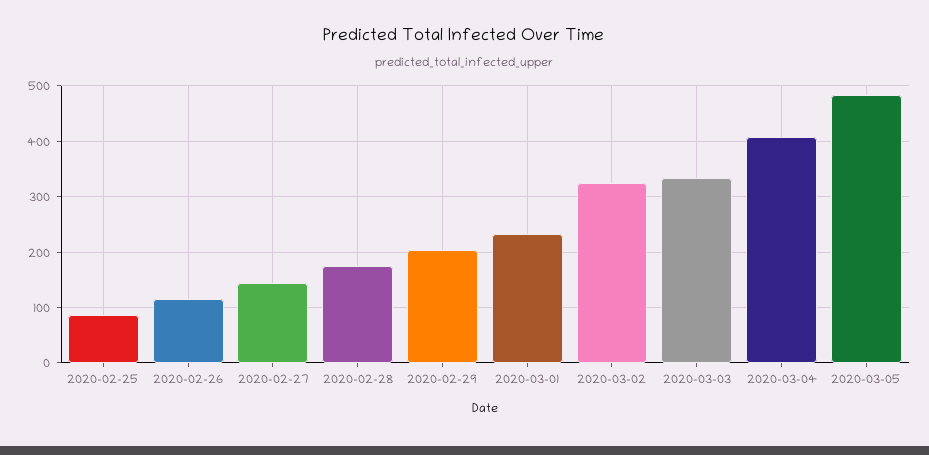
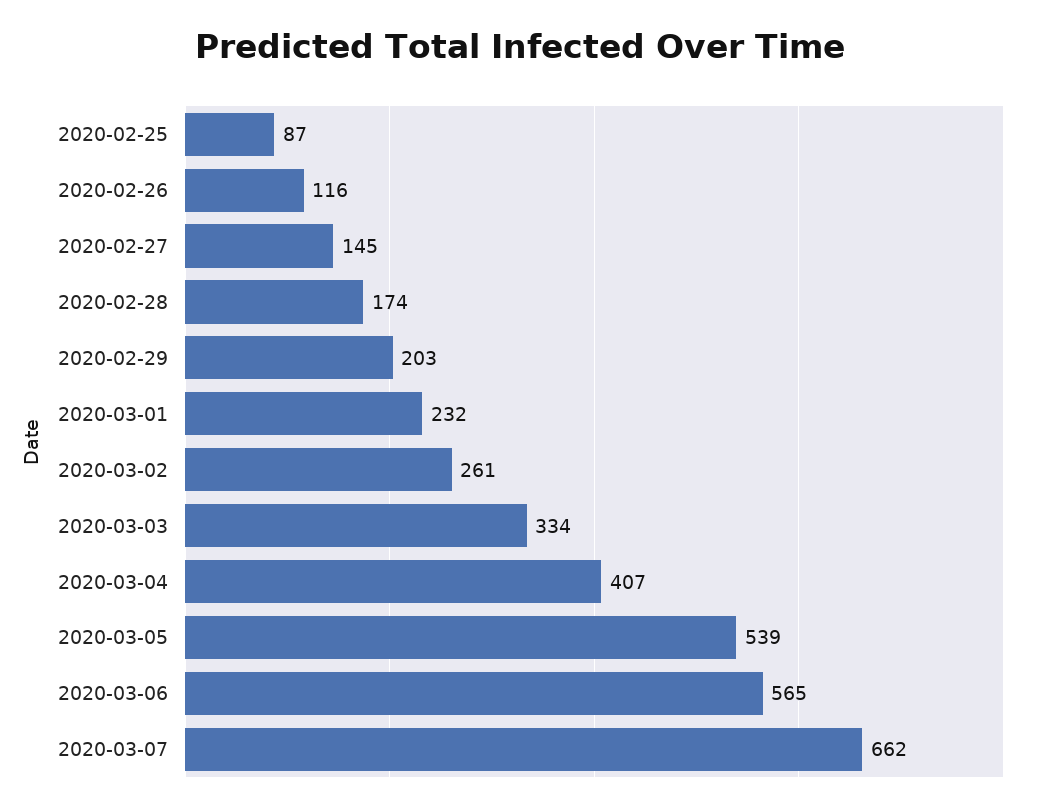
2020-03-02: 320 -> 261
2020-03-05: 480 -> 539
2020-03-06: none -> 565
2020-03-07: none -> 662

